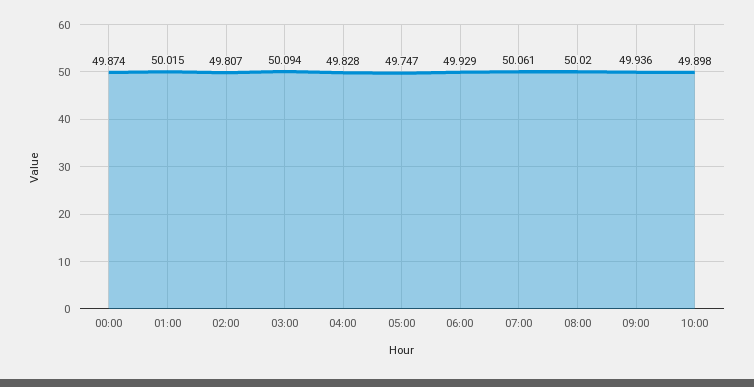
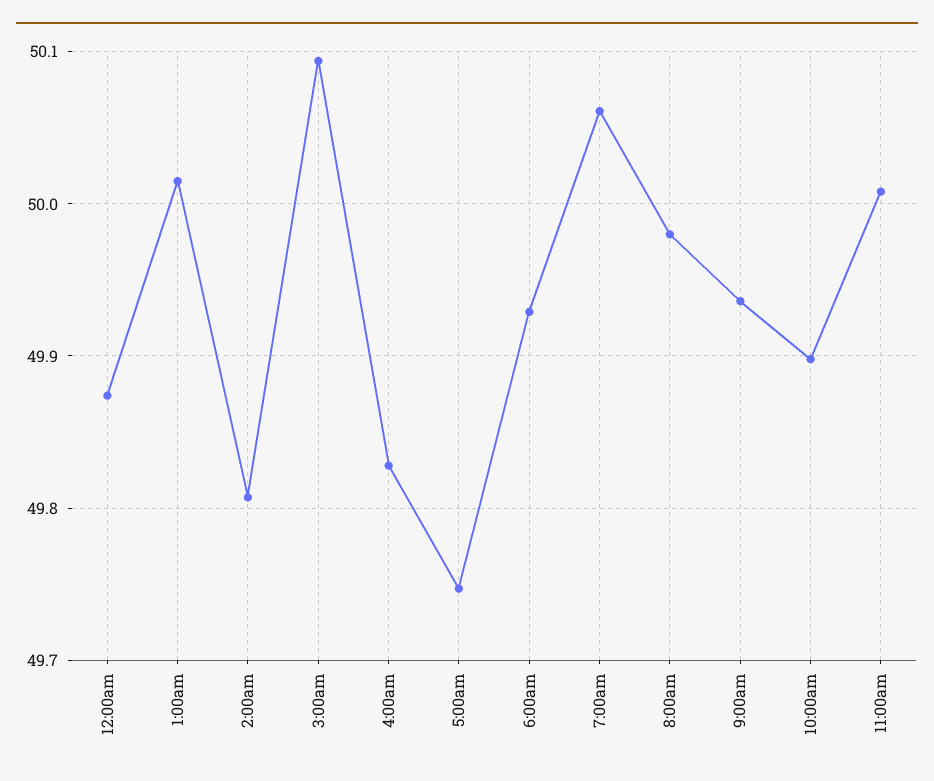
08:00: 50.02 -> 49.98
11:00am: none -> 50.01

